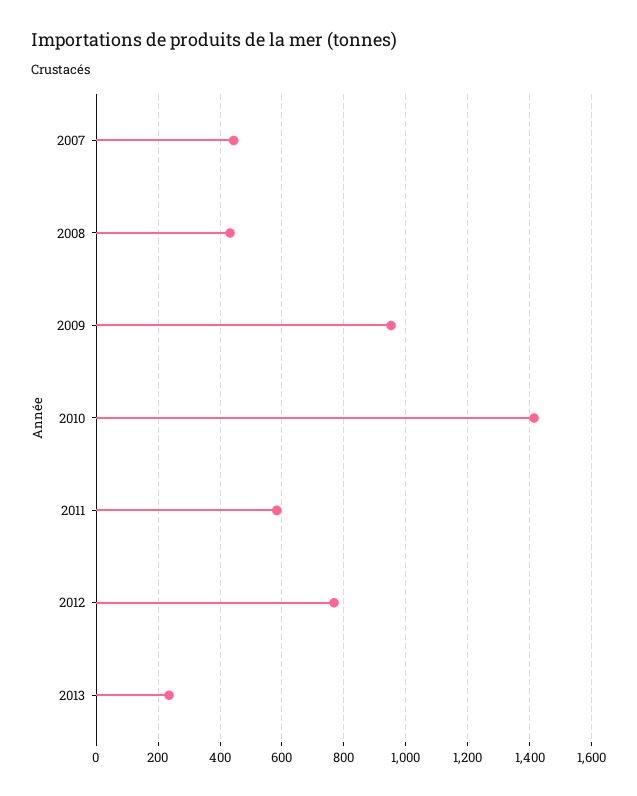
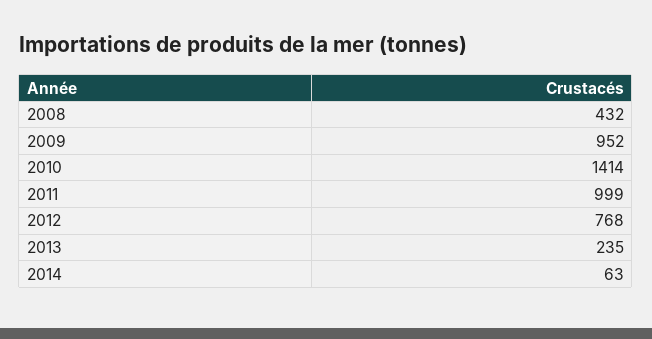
2007: 440 -> none
2011: 580 -> 999
2014: none -> 63

